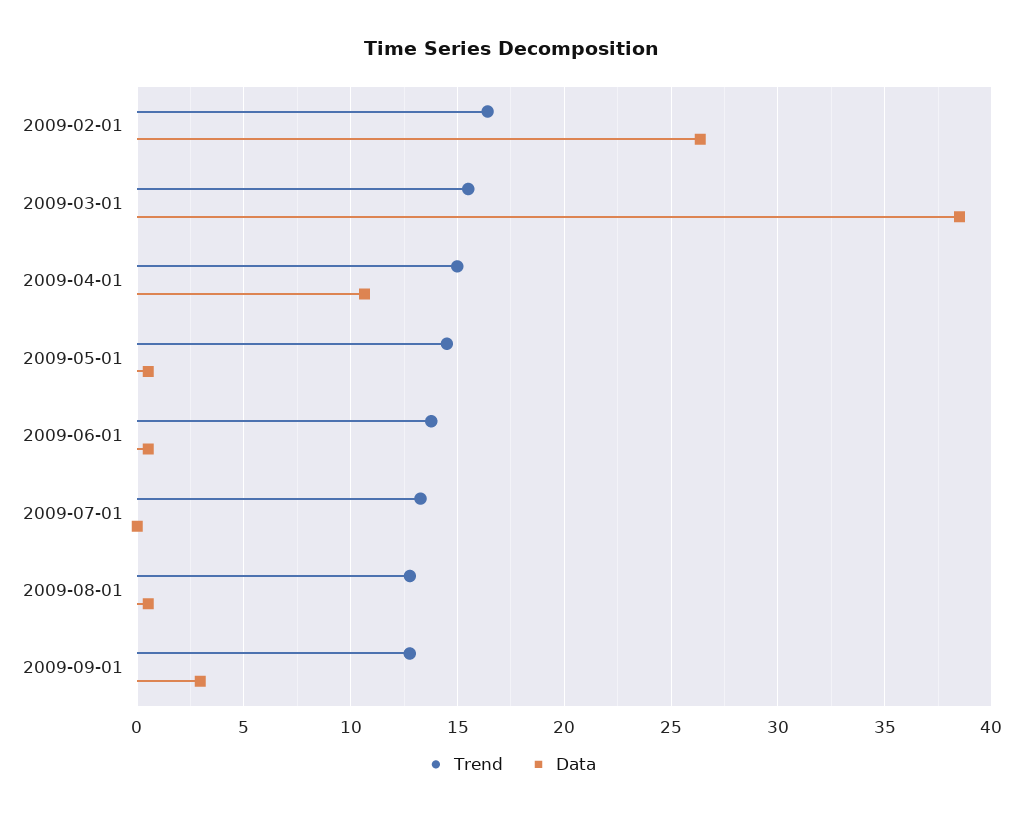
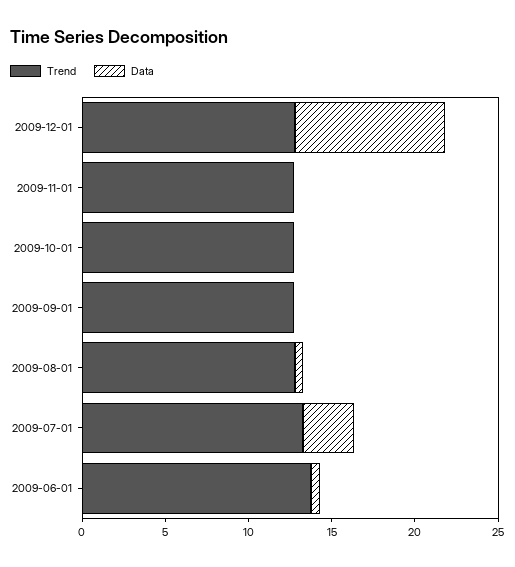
Trend, 2009-02-01: 16.5 -> none
Data, 2009-02-01: 26.5 -> none
Trend, 2009-03-01: 15.5 -> none
Data, 2009-03-01: 38.5 -> none
Trend, 2009-04-01: 15 -> none
Data, 2009-04-01: 10.5 -> none
Trend, 2009-05-01: 14.5 -> none
Data, 2009-05-01: 0.5 -> none
Data, 2009-07-01: 0 -> 3
Data, 2009-09-01: 3 -> 0
Trend, 2009-12-01: none -> 13
Data, 2009-12-01: none -> 9
Trend, 2009-11-01: none -> 13
Data, 2009-11-01: none -> 0
Trend, 2009-10-01: none -> 13
Data, 2009-10-01: none -> 0

